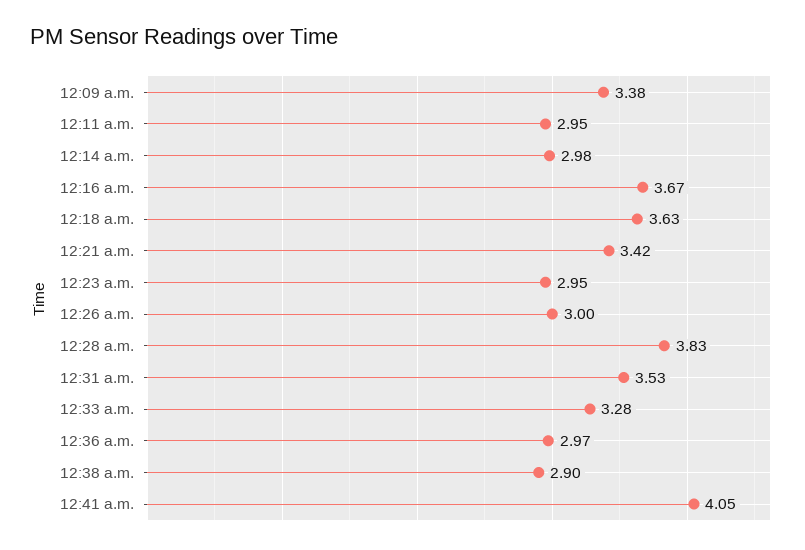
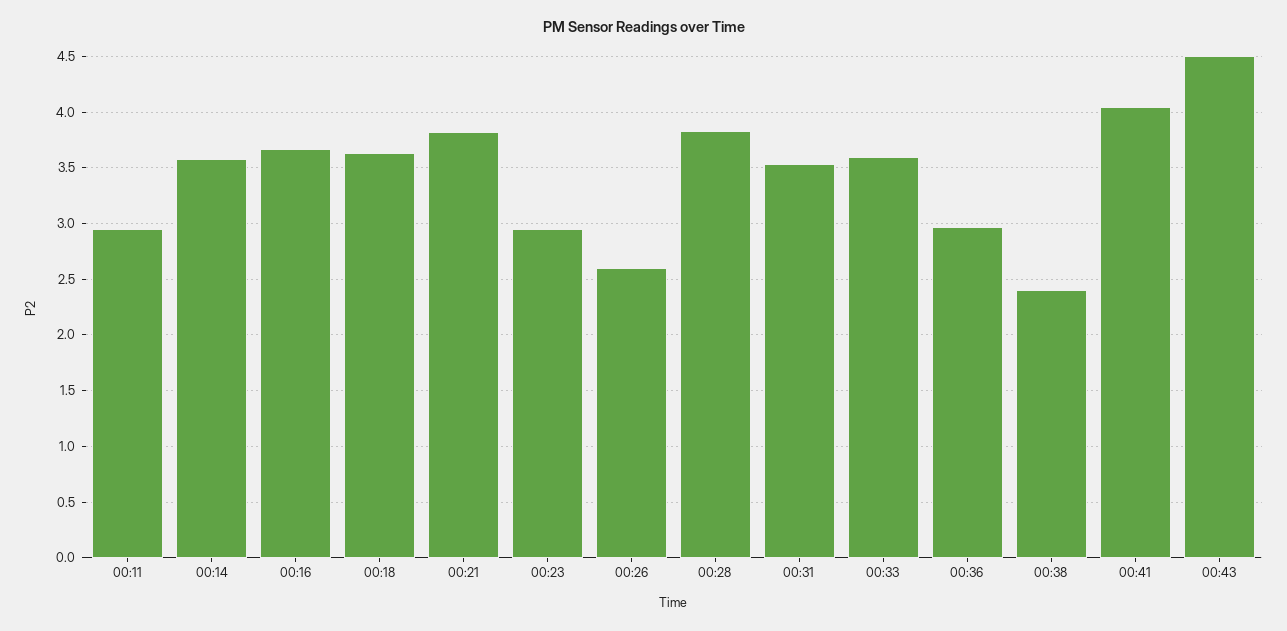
12:09 a.m.: 3.38 -> none
12:14 a.m.: 2.98 -> 3.6
12:21 a.m.: 3.42 -> 3.8
12:26 a.m.: 3 -> 2.6
12:33 a.m.: 3.28 -> 3.6
12:38 a.m.: 2.9 -> 2.4
00:43: none -> 4.5

